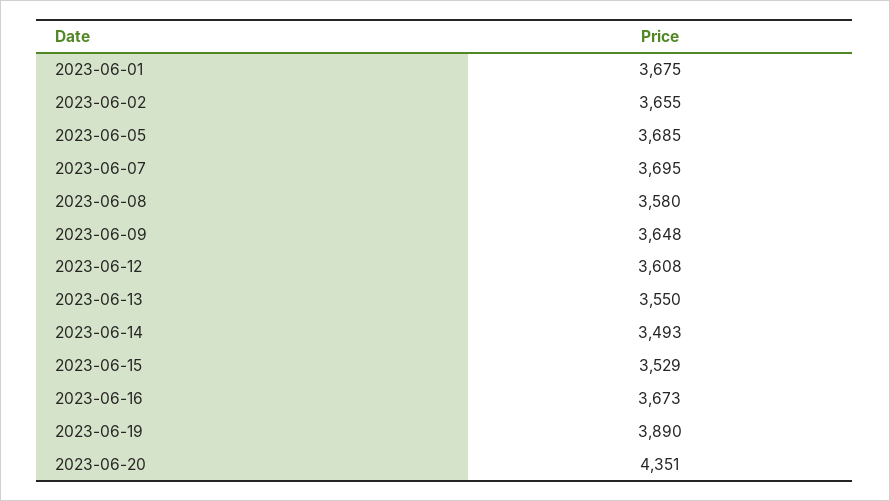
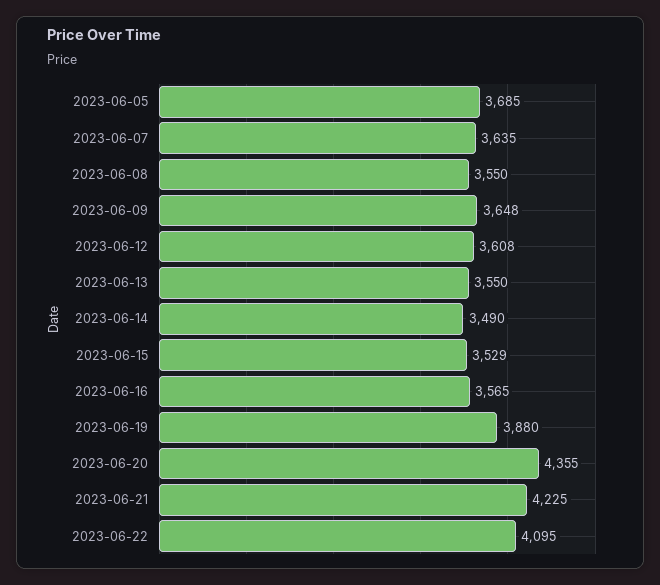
2023-06-01: 3675 -> none
2023-06-02: 3655 -> none
2023-06-07: 3695 -> 3635
2023-06-08: 3580 -> 3550
2023-06-14: 3493 -> 3490
2023-06-16: 3673 -> 3565
2023-06-19: 3890 -> 3880
2023-06-20: 4351 -> 4355
2023-06-21: none -> 4225
2023-06-22: none -> 4095

